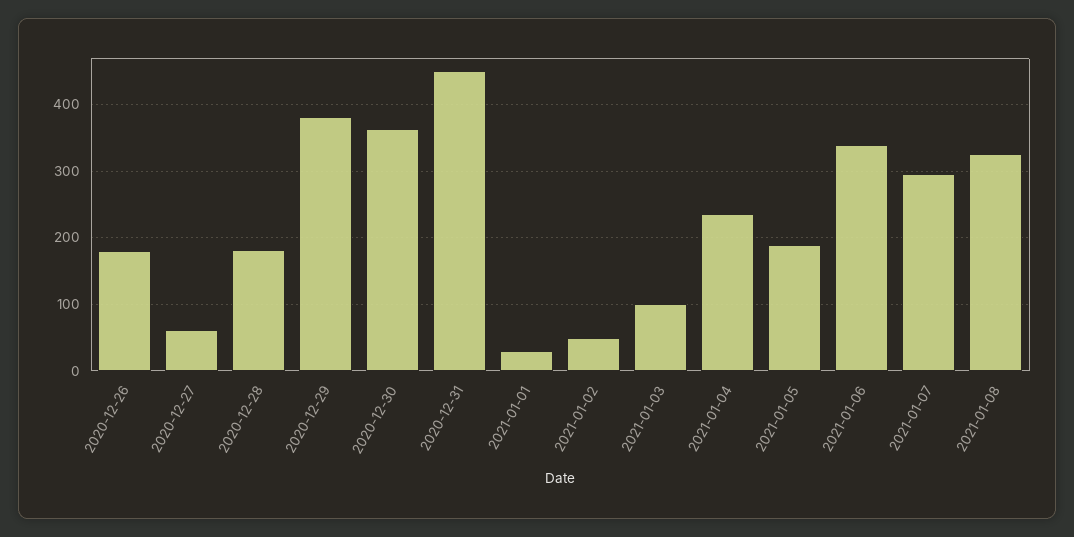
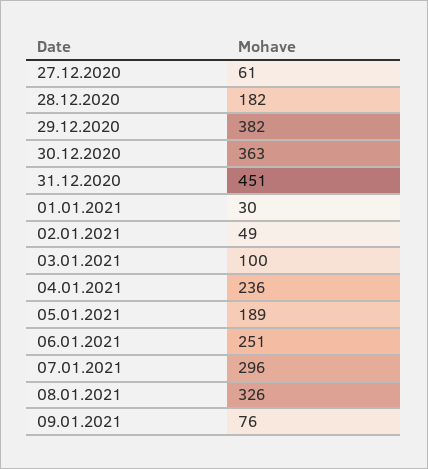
2020-12-26: 180 -> none
2021-01-06: 340 -> 251
09.01.2021: none -> 76

